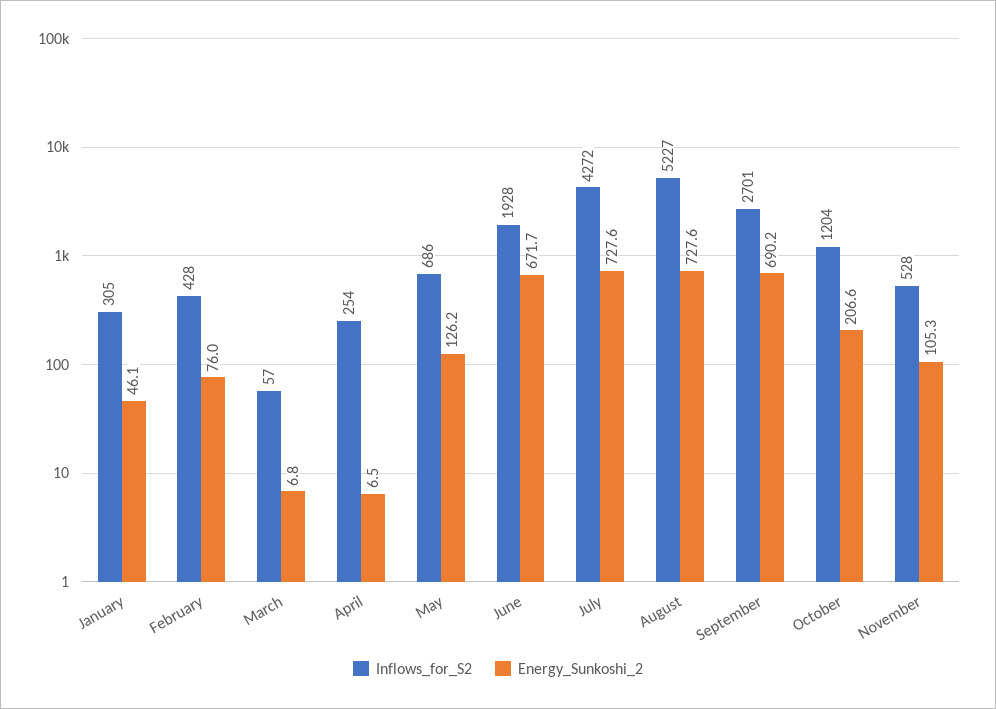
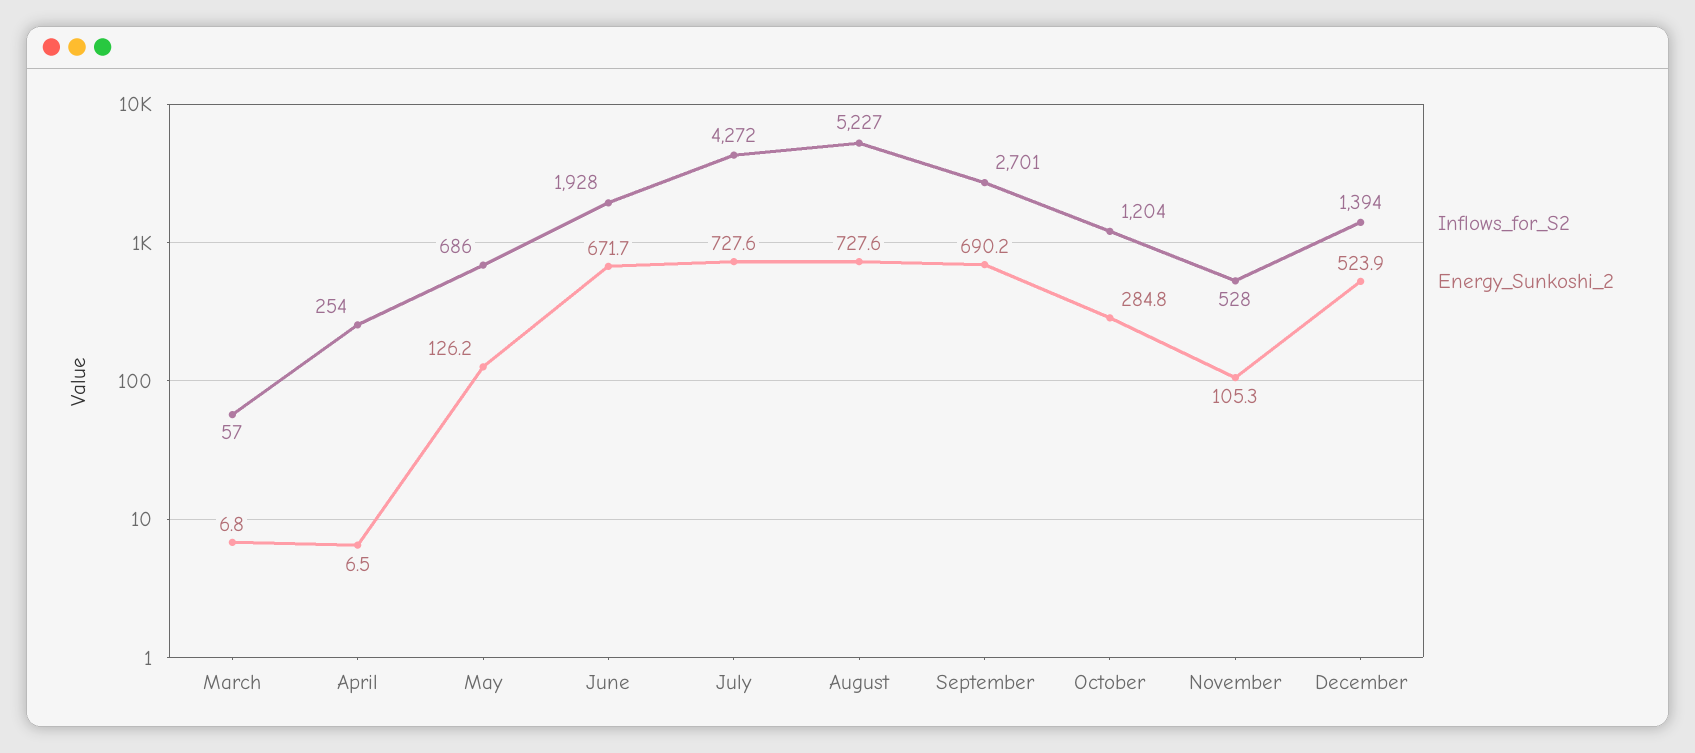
Inflows_for_S2, January: 305 -> none
Energy_Sunkoshi_2, January: 46.1 -> none
Inflows_for_S2, February: 428 -> none
Energy_Sunkoshi_2, February: 76 -> none
Energy_Sunkoshi_2, October: 206.6 -> 284.8
Inflows_for_S2, December: none -> 1394
Energy_Sunkoshi_2, December: none -> 523.9

